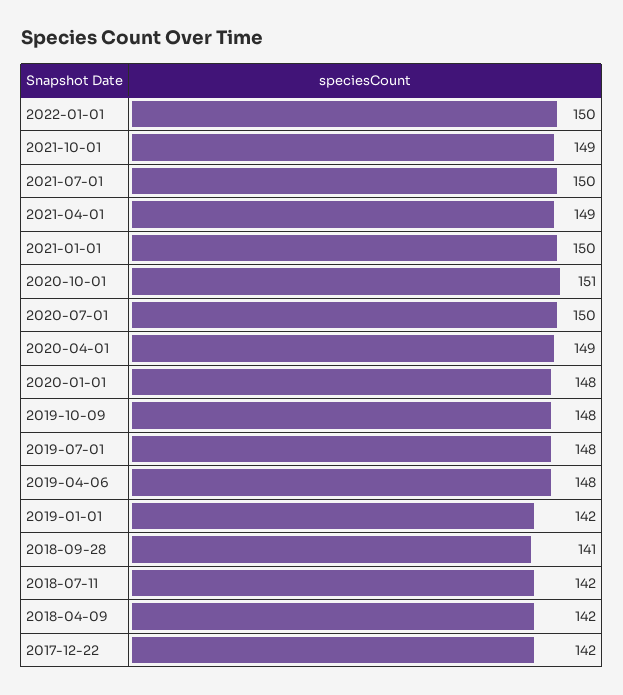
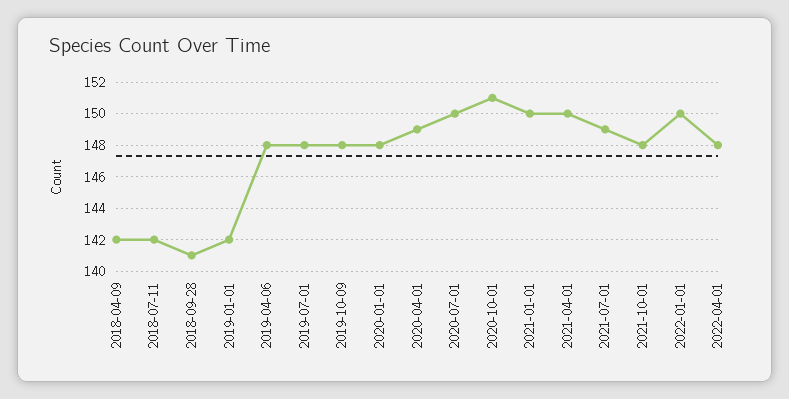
2021-10-01: 149 -> 148
2021-07-01: 150 -> 149
2021-04-01: 149 -> 150
2017-12-22: 142 -> none
2022-04-01: none -> 148

